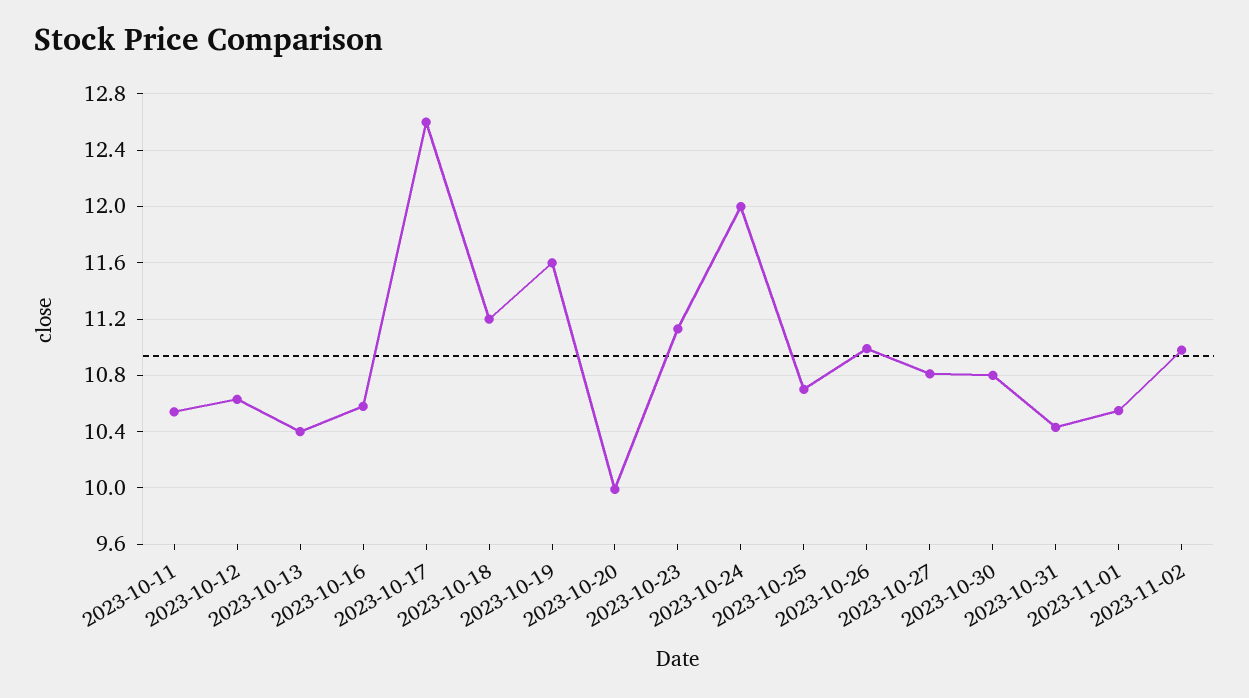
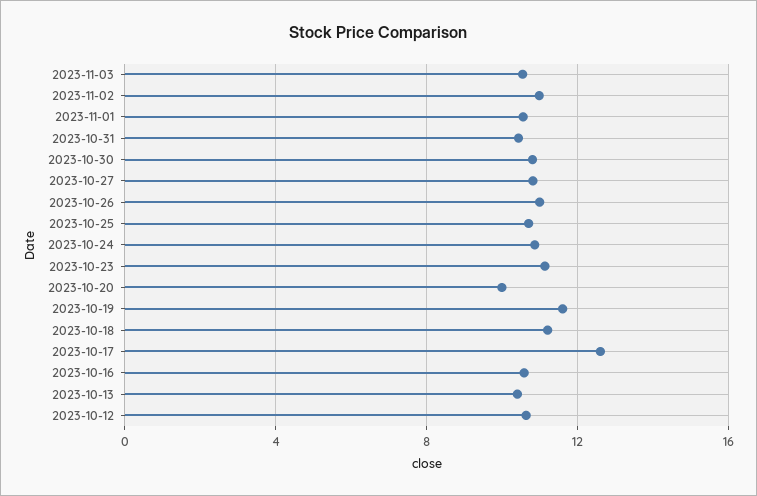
2023-10-11: 10.55 -> none
2023-10-24: 12 -> 11
2023-11-03: none -> 10.5

